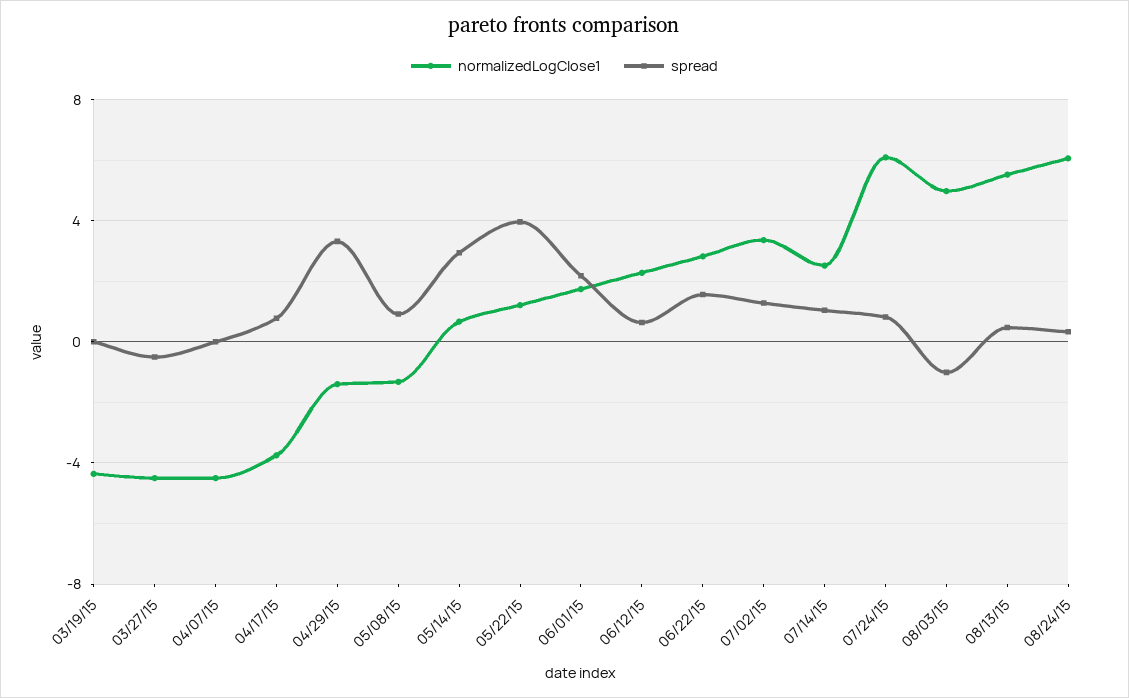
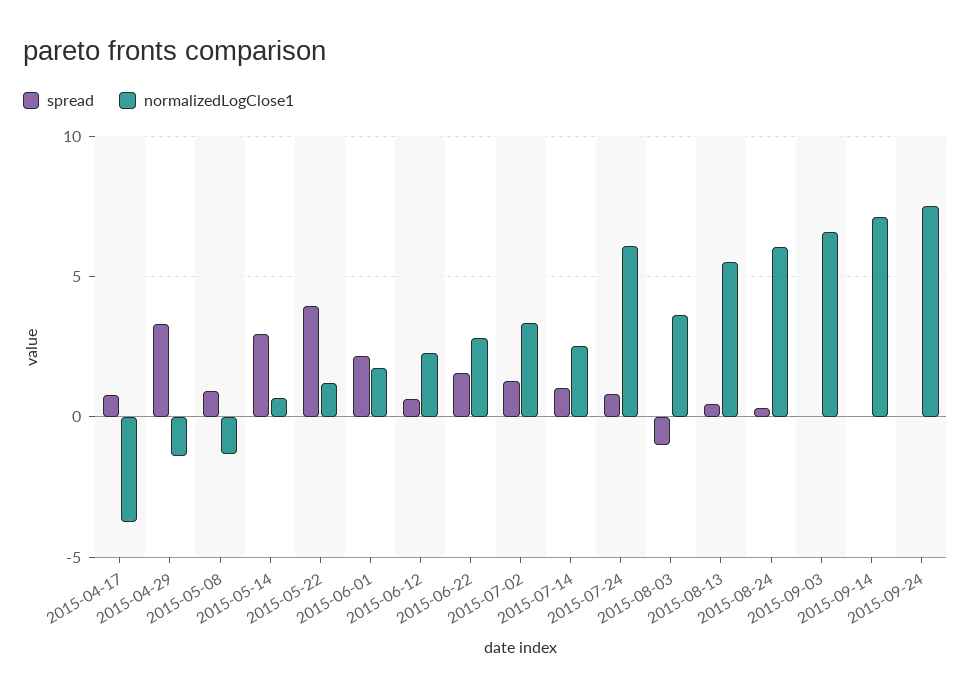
normalizedLogClose1, 03/19/15: -4.5 -> none
spread, 03/19/15: 0 -> none
normalizedLogClose1, 03/27/15: -4.5 -> none
spread, 03/27/15: -0.5 -> none
normalizedLogClose1, 04/07/15: -4.5 -> none
spread, 04/07/15: 0 -> none
normalizedLogClose1, 08/03/15: 5 -> 3.5
spread, 2015-09-03: none -> 0
normalizedLogClose1, 2015-09-03: none -> 6.5
spread, 2015-09-14: none -> 0
normalizedLogClose1, 2015-09-14: none -> 7
spread, 2015-09-24: none -> 0
normalizedLogClose1, 2015-09-24: none -> 7.5

